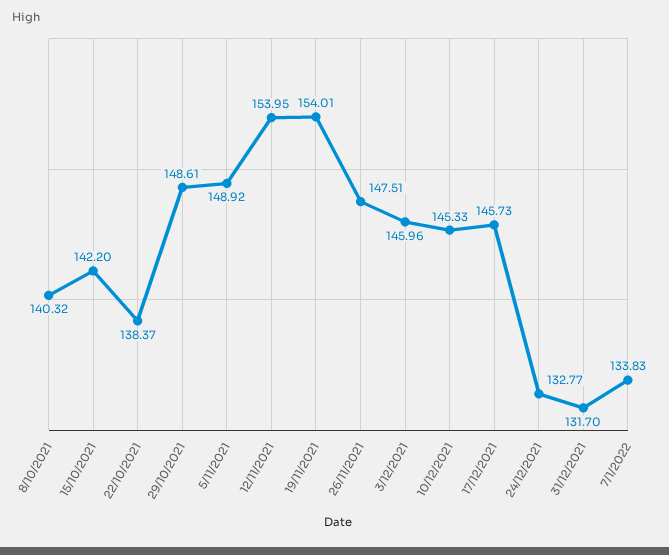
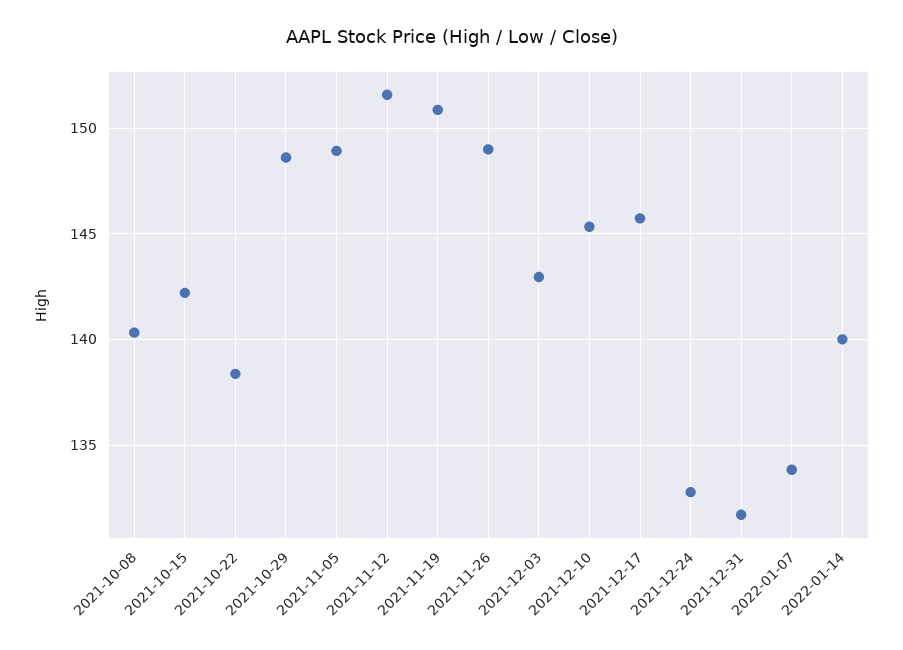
12/11/2021: 153.95 -> 151.5
19/11/2021: 154.01 -> 151
26/11/2021: 147.51 -> 149
3/12/2021: 145.96 -> 143
2022-01-14: none -> 140

